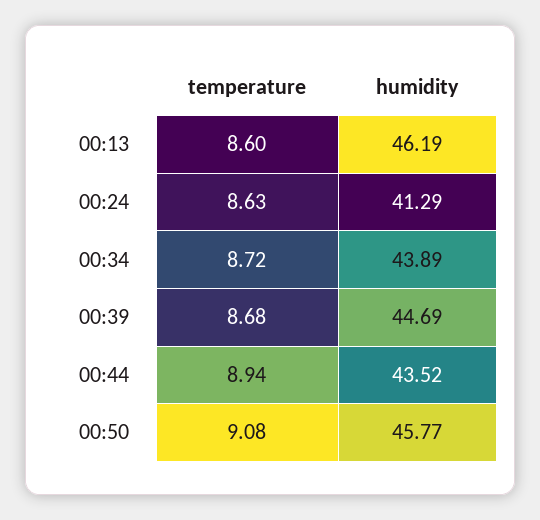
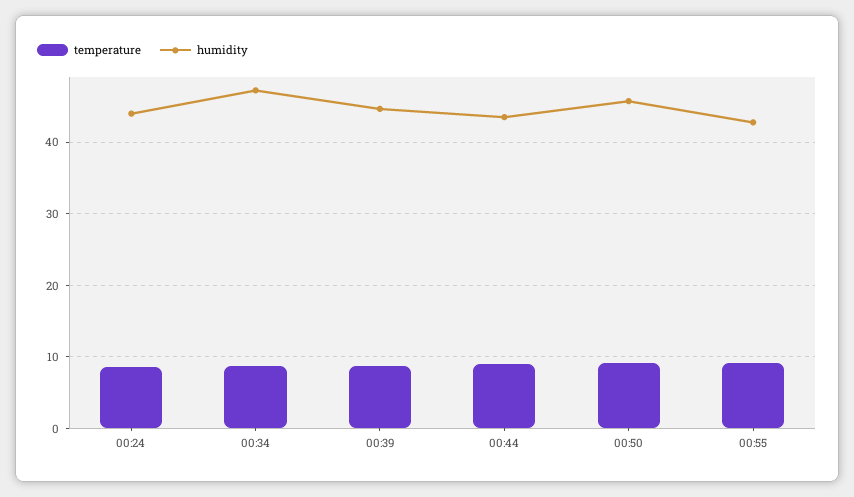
temperature, 00:13: 8.6 -> none
humidity, 00:13: 46.19 -> none
humidity, 00:24: 41.29 -> 44
humidity, 00:34: 43.89 -> 47
temperature, 00:55: none -> 9
humidity, 00:55: none -> 43

